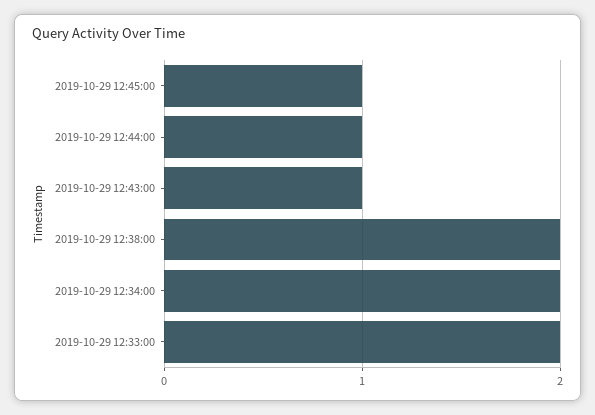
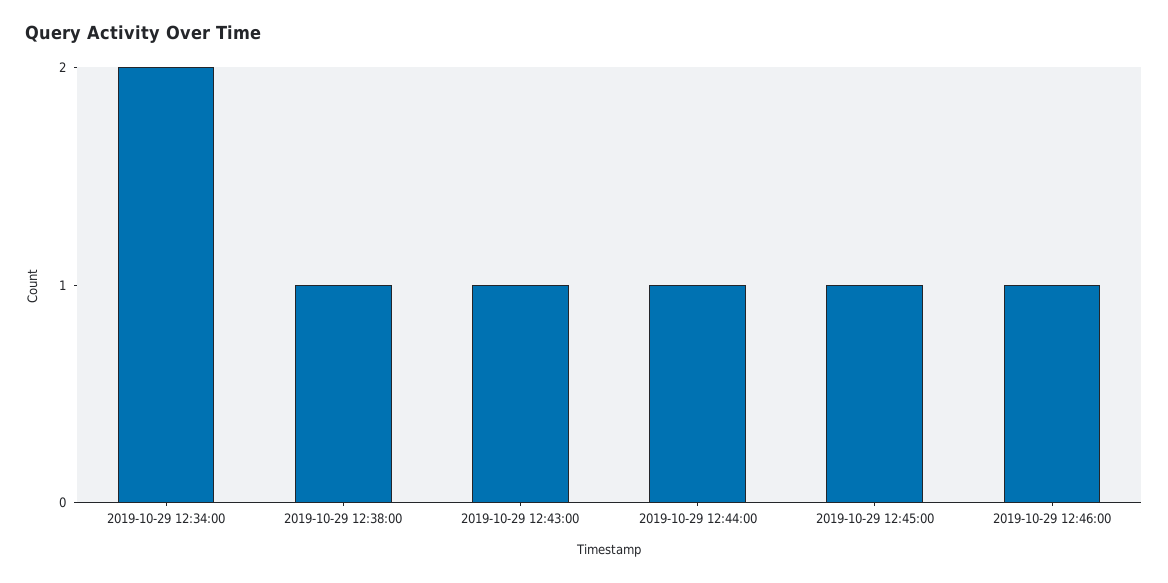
2019-10-29 12:38:00: 2 -> 1
2019-10-29 12:33:00: 2 -> none
2019-10-29 12:46:00: none -> 1

